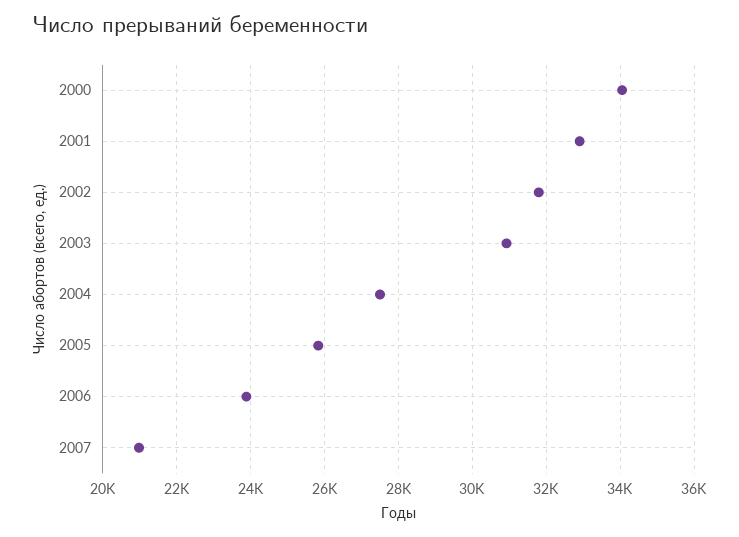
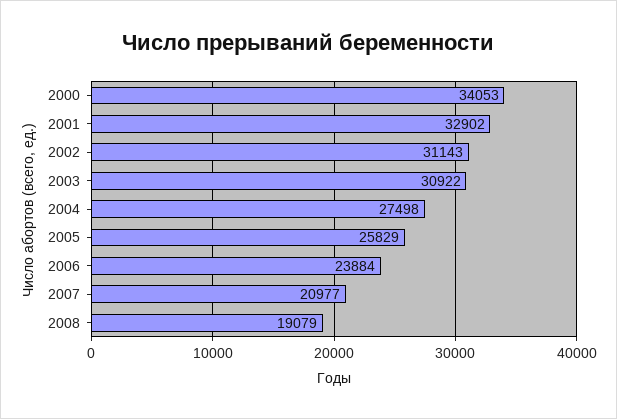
2002: 31800 -> 31143
2008: none -> 19079

